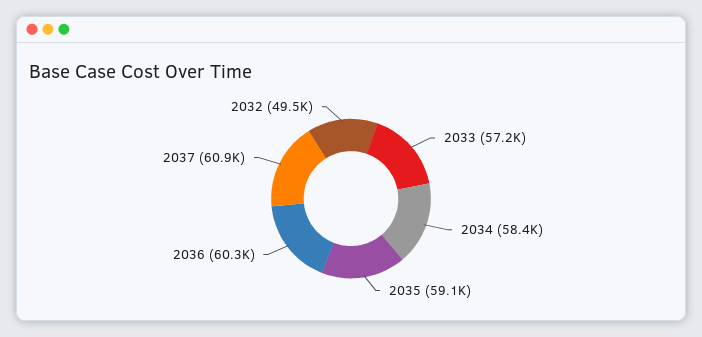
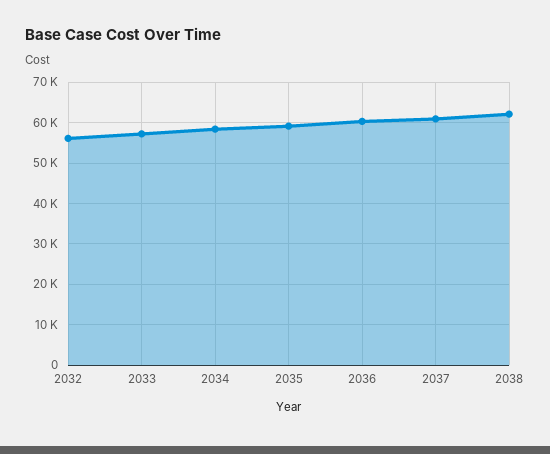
2032: 49500 -> 56000
2038: none -> 62000

